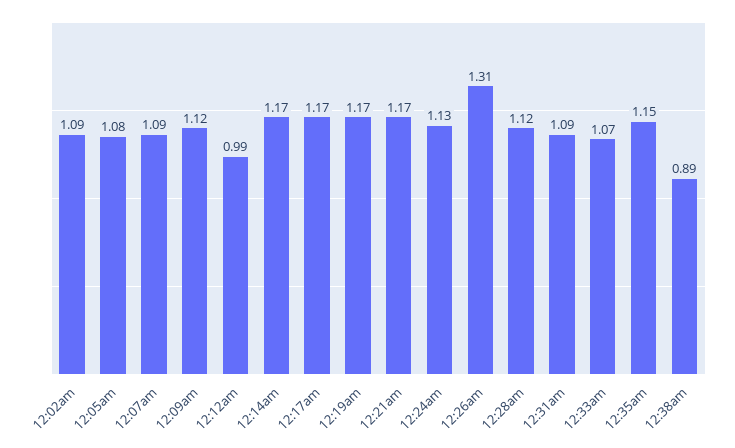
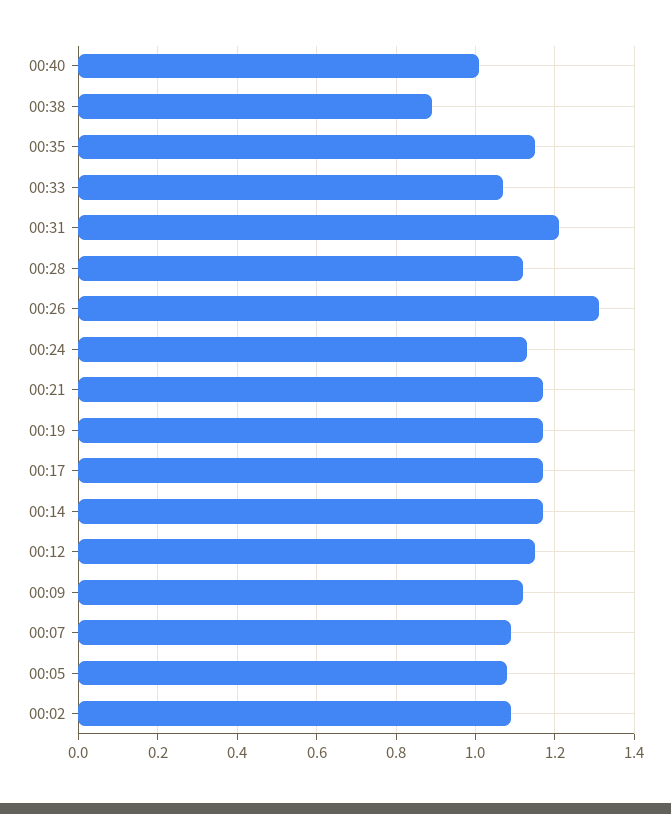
12:12am: 0.99 -> 1.15
12:31am: 1.09 -> 1.2
00:40: none -> 1

